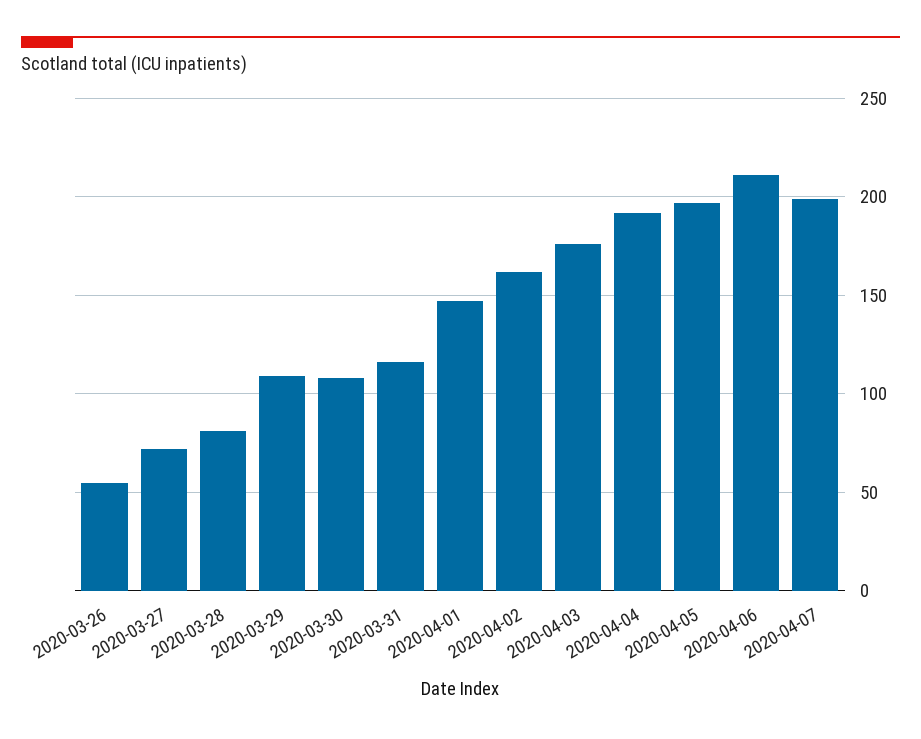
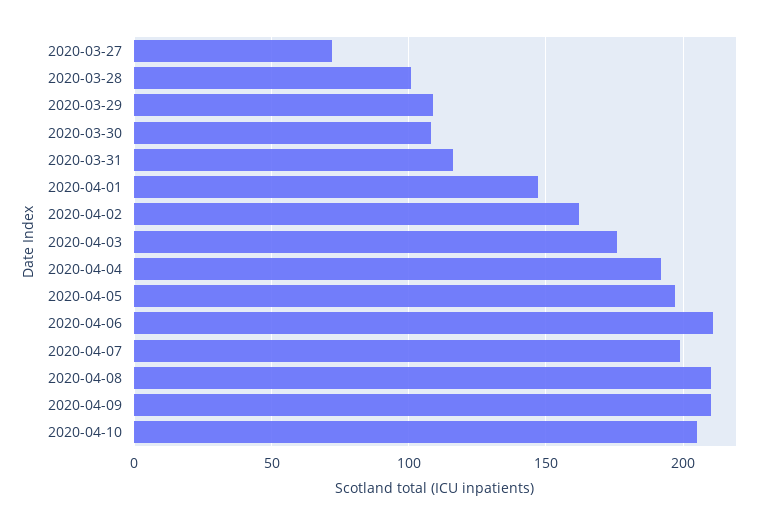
2020-03-26: 55 -> none
2020-03-28: 80 -> 100
2020-04-08: none -> 210
2020-04-09: none -> 210
2020-04-10: none -> 205

